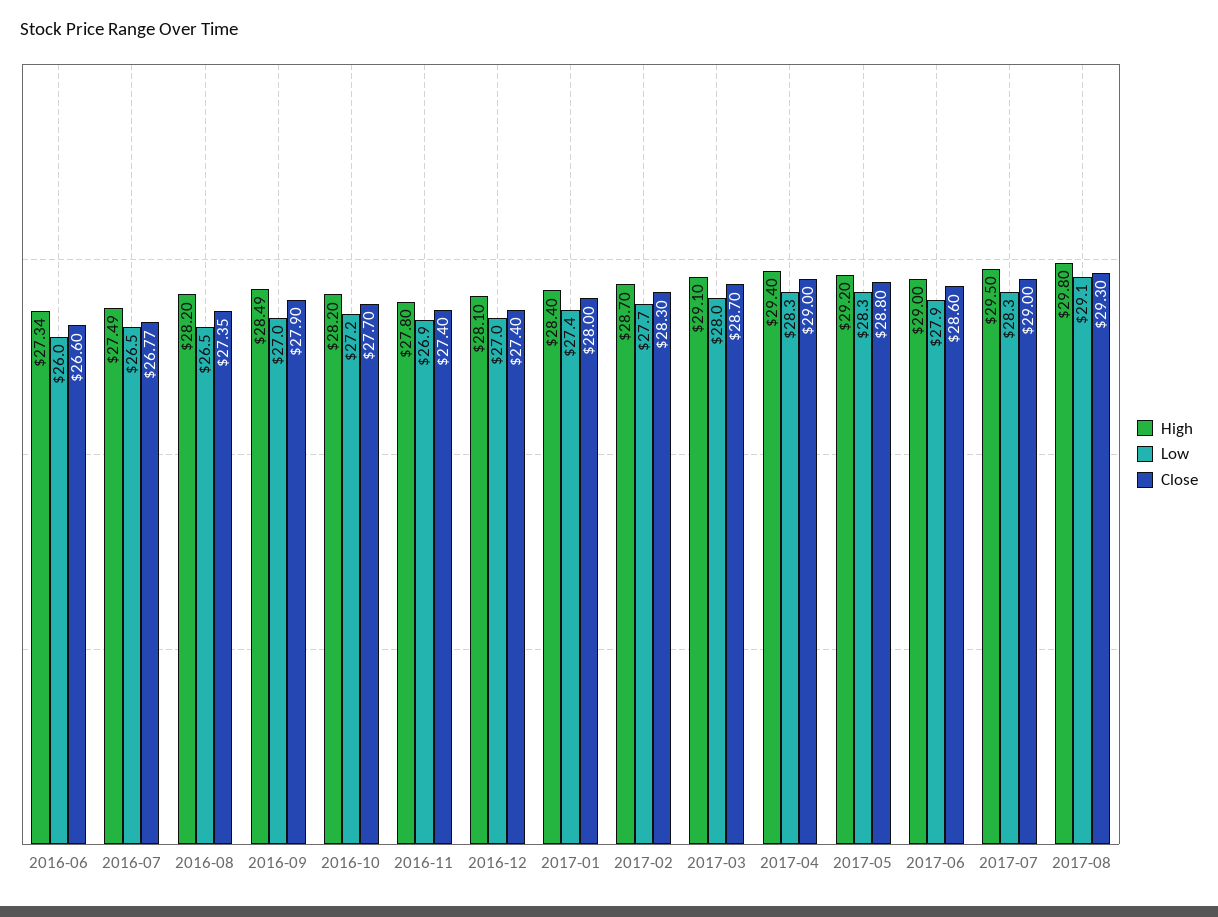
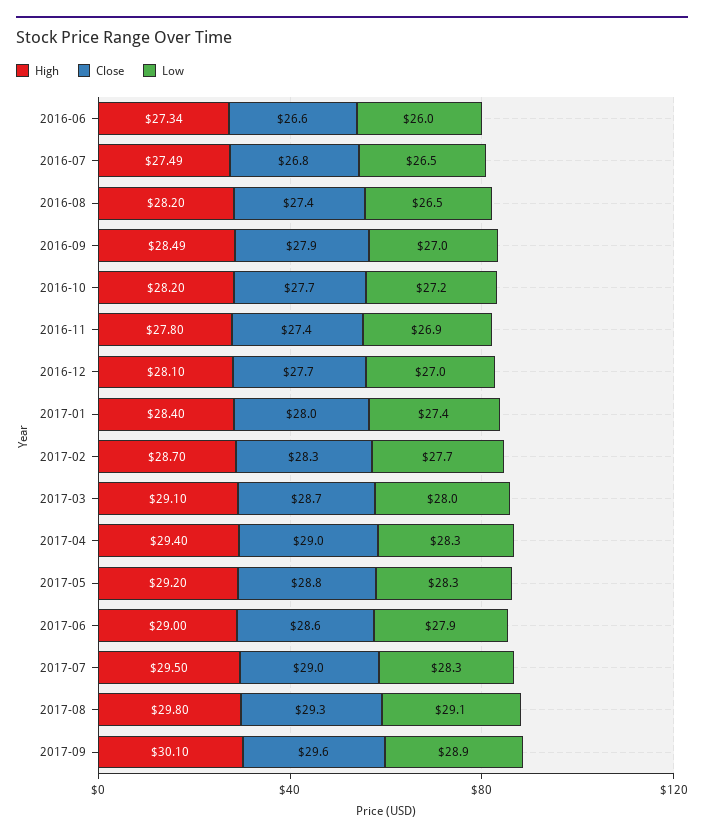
Close, 2016-12: 27.4 -> 27.7
High, 2017-09: none -> 30.1
Close, 2017-09: none -> 29.6
Low, 2017-09: none -> 28.9

